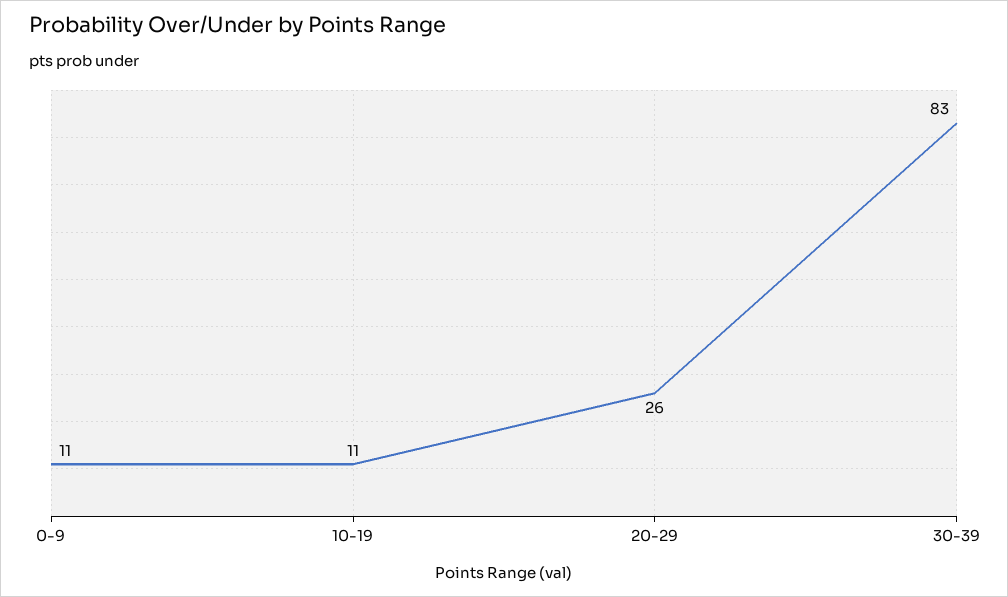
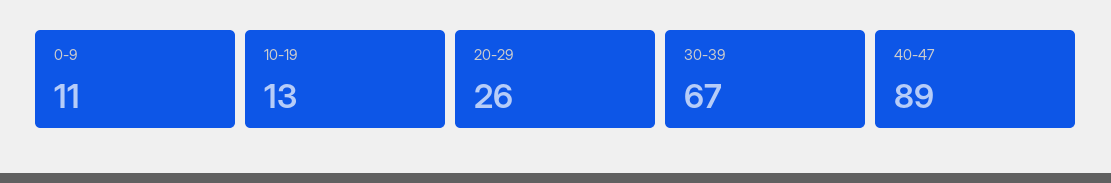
10-19: 11 -> 13
30-39: 83 -> 67
40-47: none -> 89

